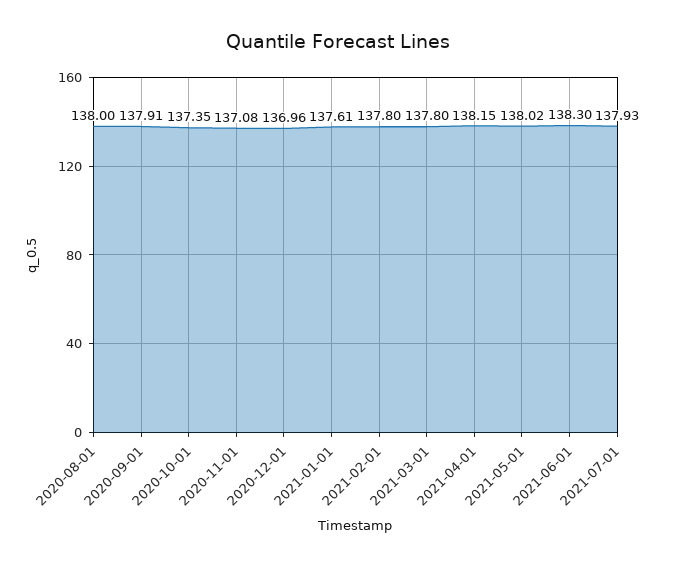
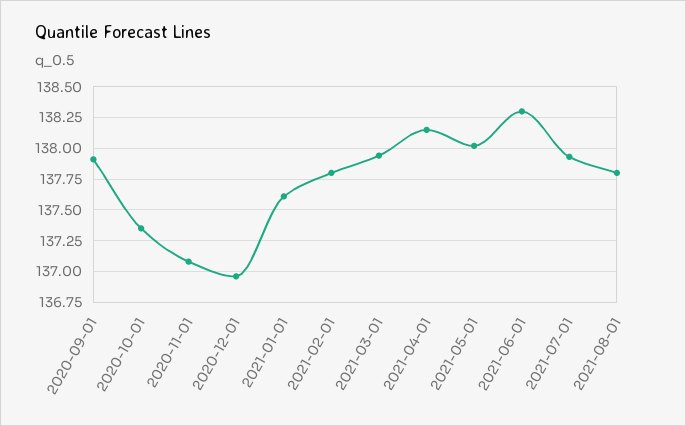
2020-08-01: 138 -> none
2021-03-01: 137.8 -> 137.95
2021-08-01: none -> 137.8

